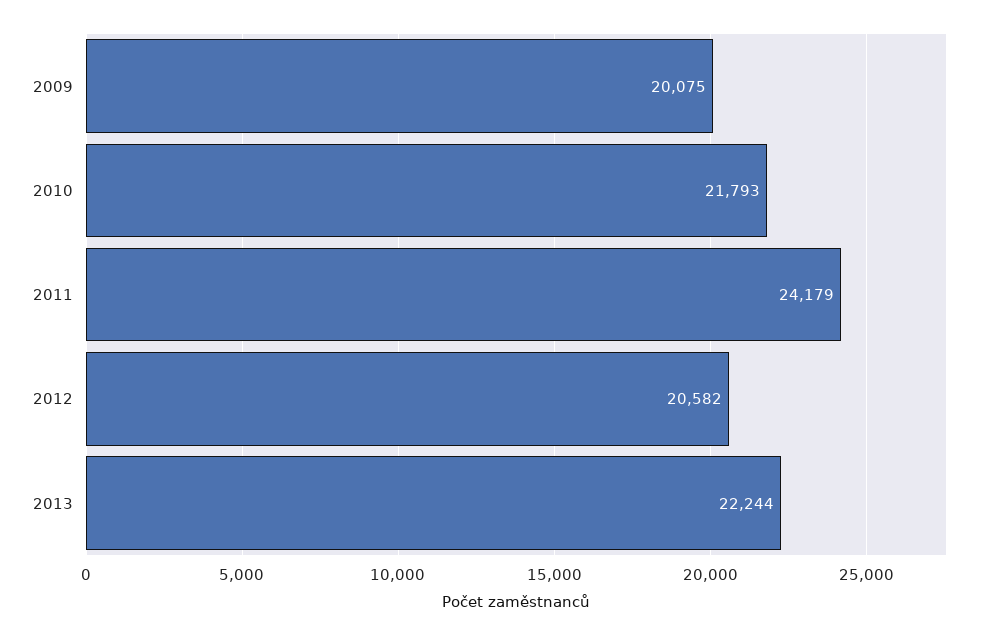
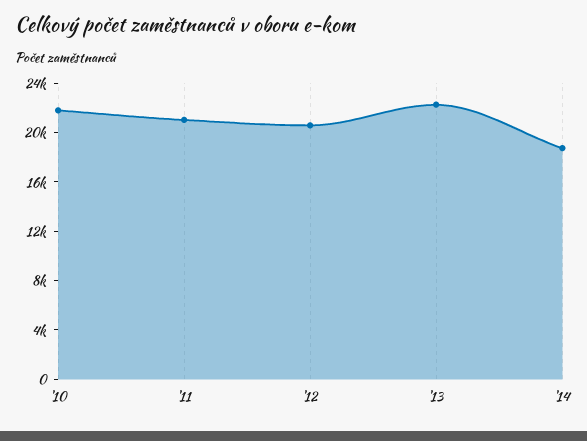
2009: 20075 -> none
2011: 24179 -> 21000
'14: none -> 19000

